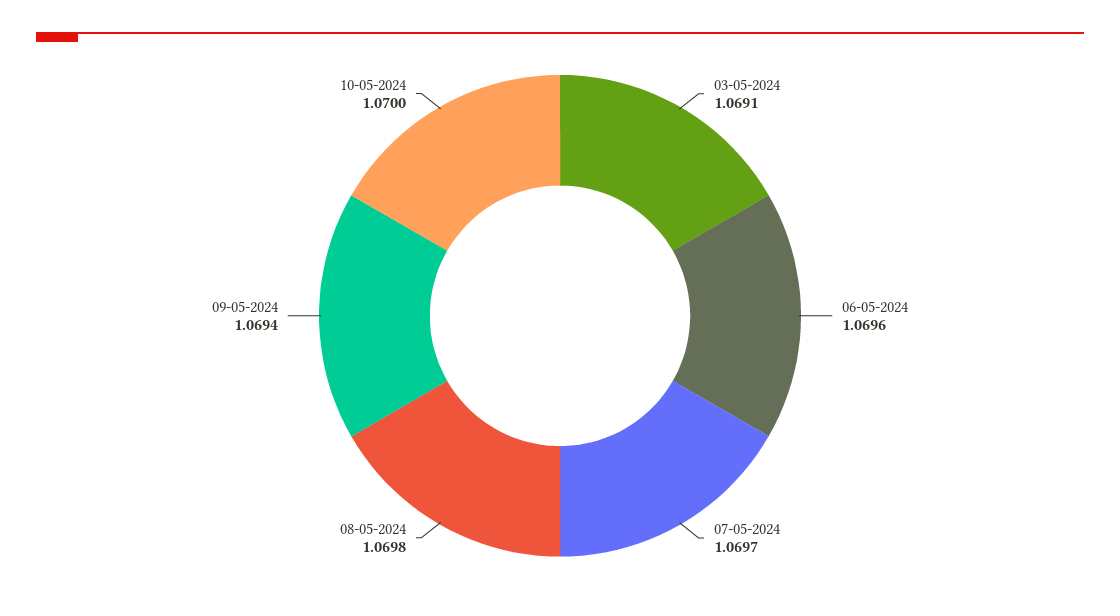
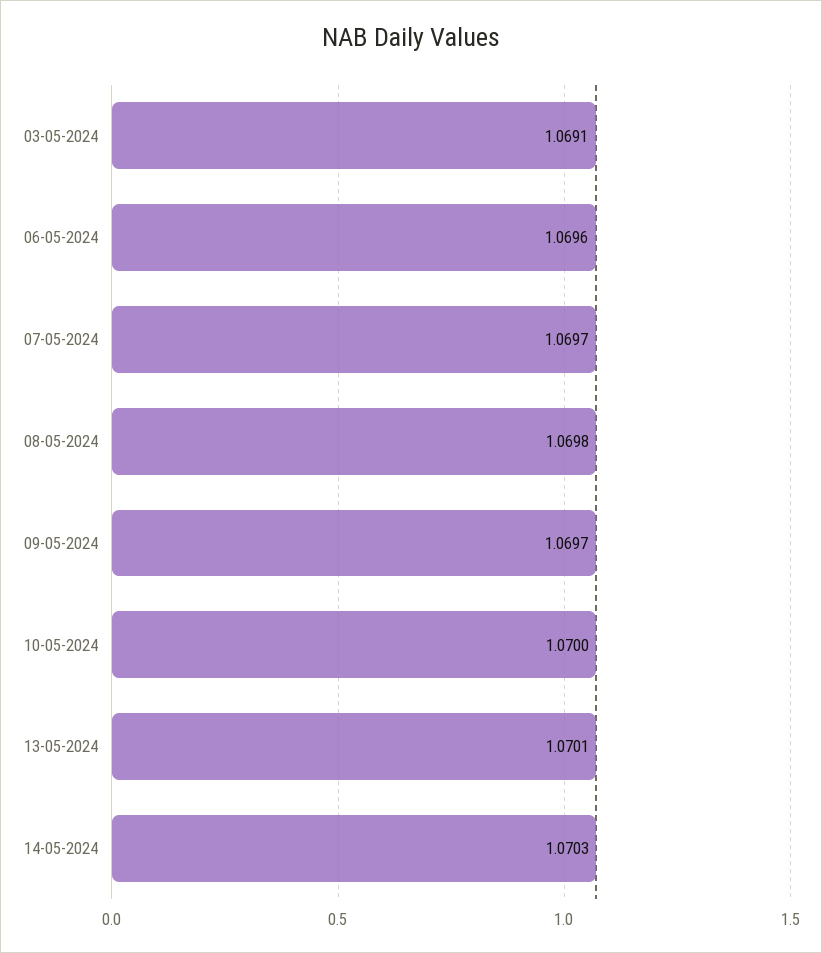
09-05-2024: 1.0694 -> 1.0697
13-05-2024: none -> 1.0701
14-05-2024: none -> 1.0703

